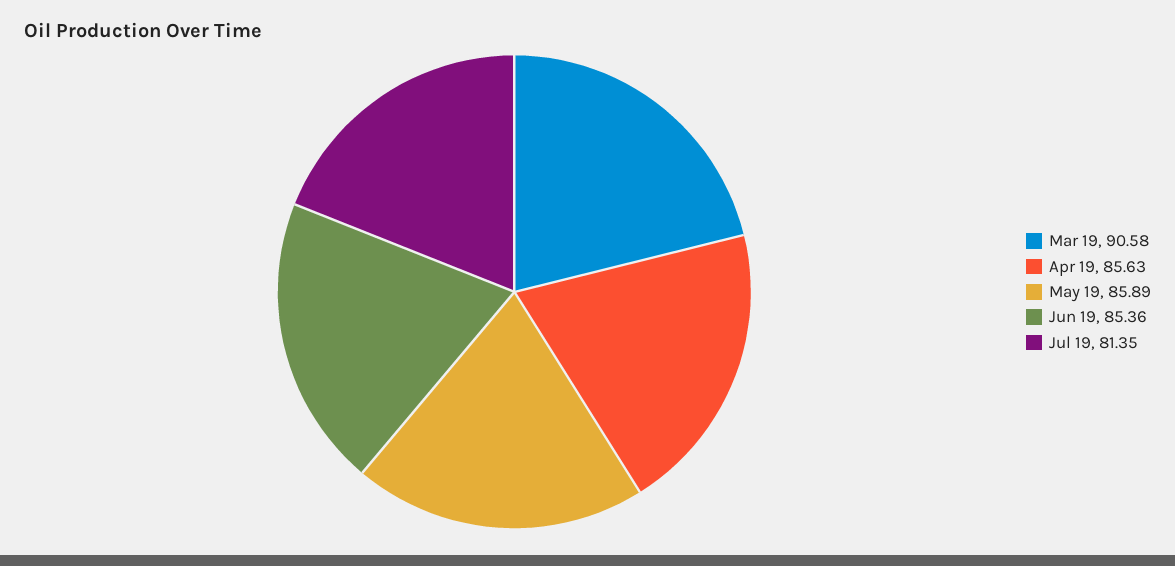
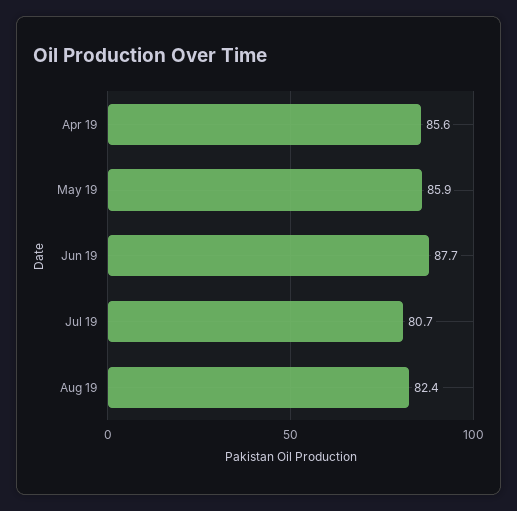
Mar 19: 90.58 -> none
Jun 19: 85.36 -> 87.7
Jul 19: 81.35 -> 80.7
Aug 19: none -> 82.4

